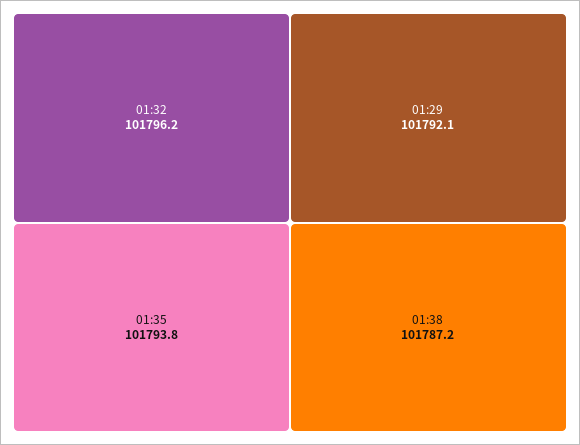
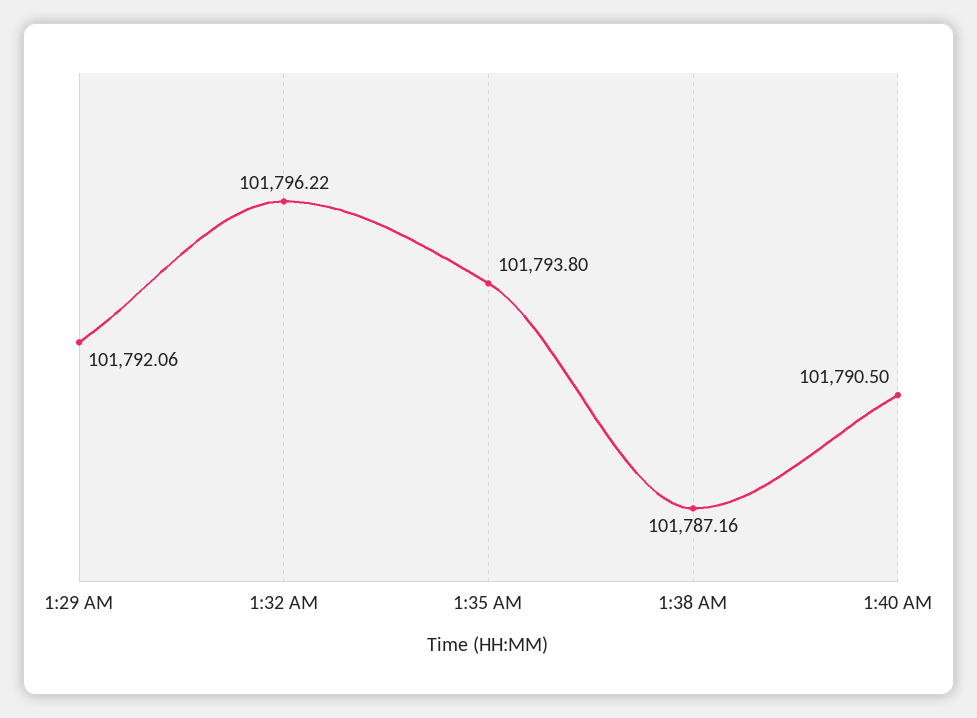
1:40 AM: none -> 101790.5

